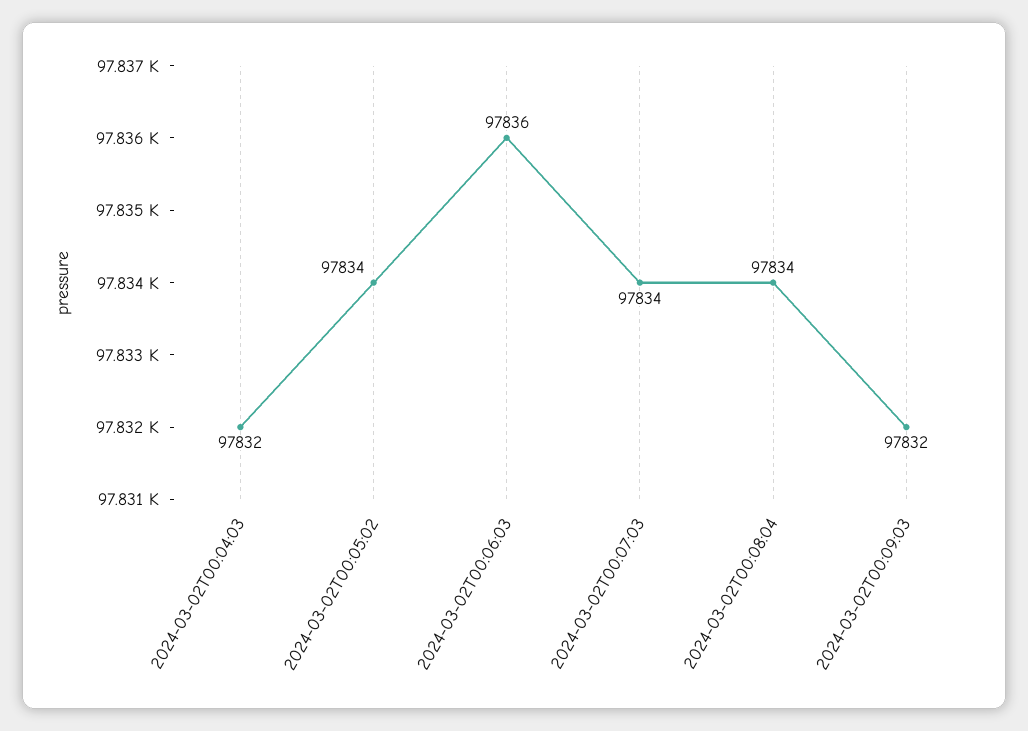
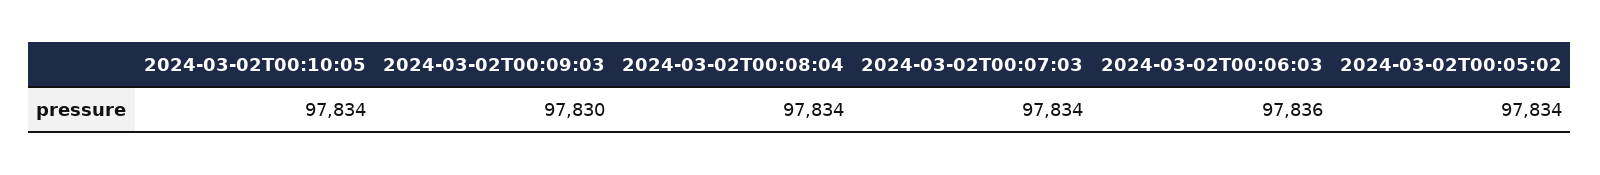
2024-03-02T00:04:03: 97832 -> none
2024-03-02T00:09:03: 97832 -> 97830
2024-03-02T00:10:05: none -> 97834

